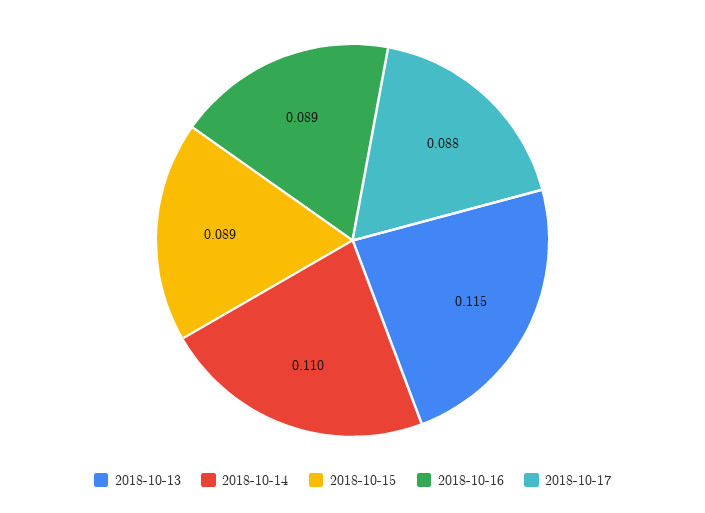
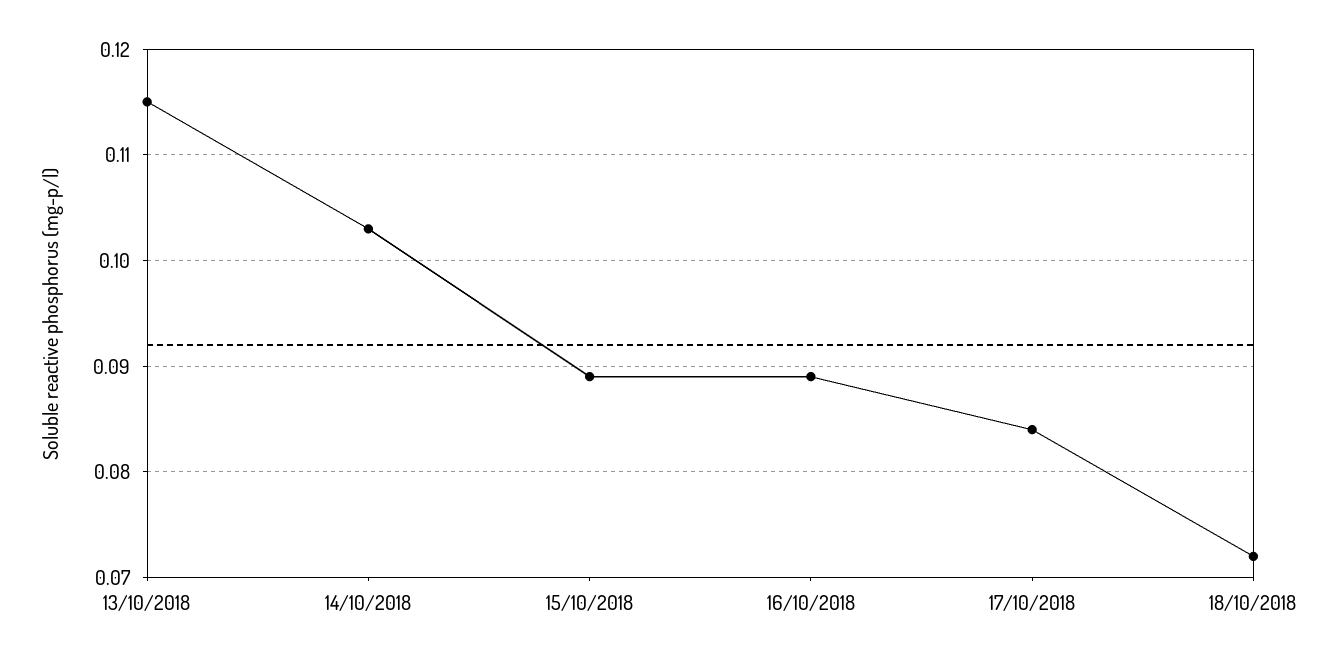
2018-10-14: 0.11 -> 0.103
2018-10-17: 0.088 -> 0.084
18/10/2018: none -> 0.072

